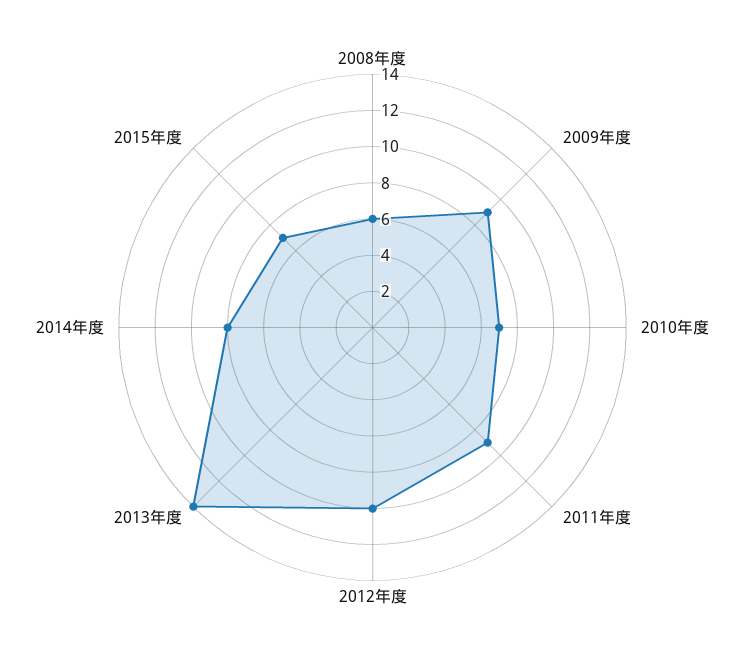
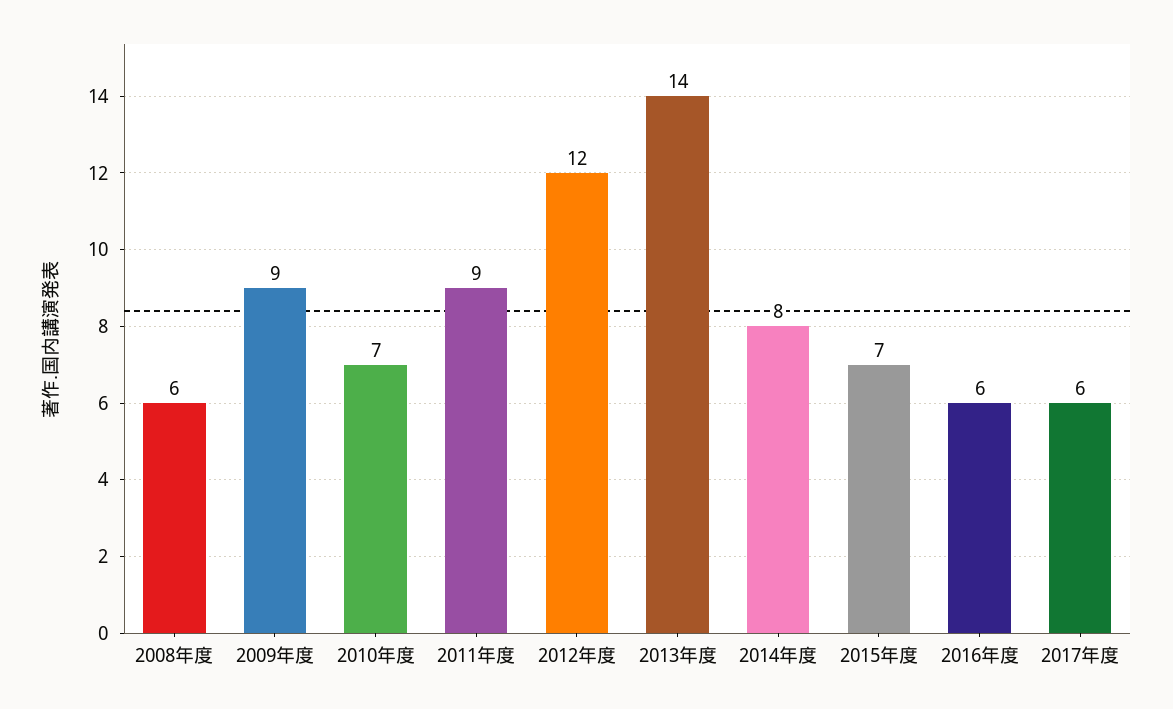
2012年度: 10 -> 12
2016年度: none -> 6
2017年度: none -> 6

